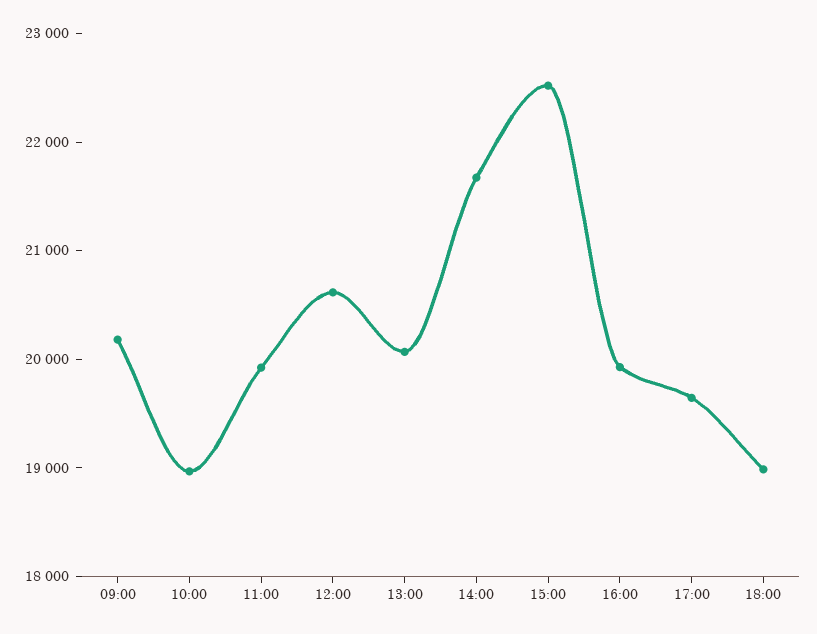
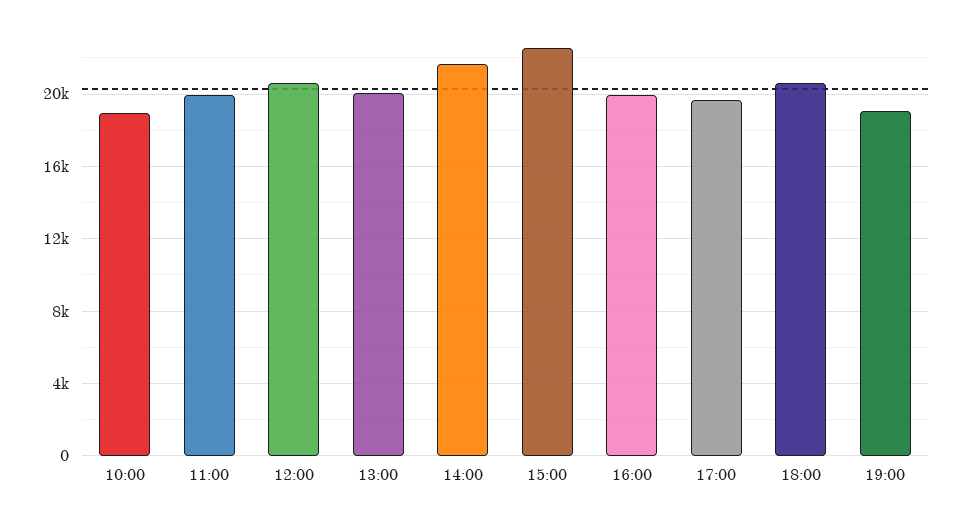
09:00: 20200 -> none
18:00: 19000 -> 20500
19:00: none -> 19000

